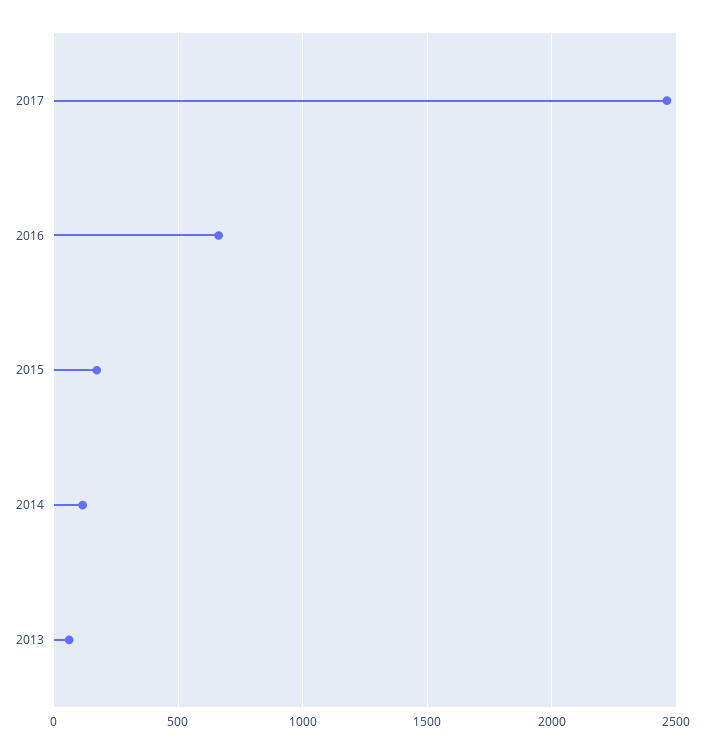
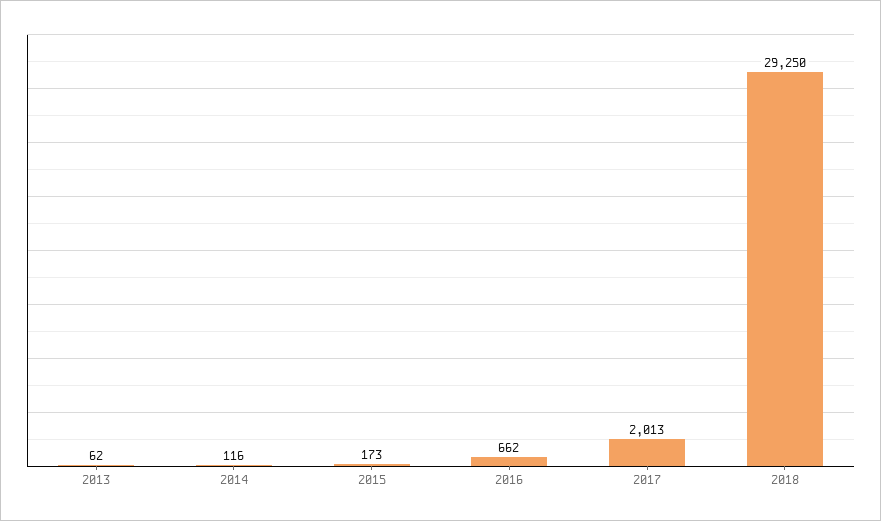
2017: 2450 -> 2013
2018: none -> 29250

